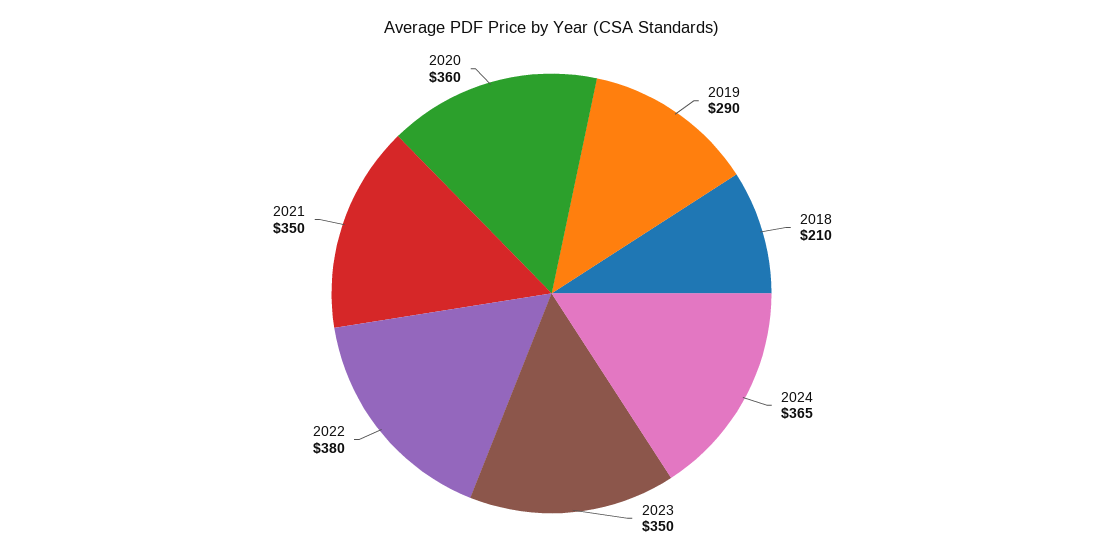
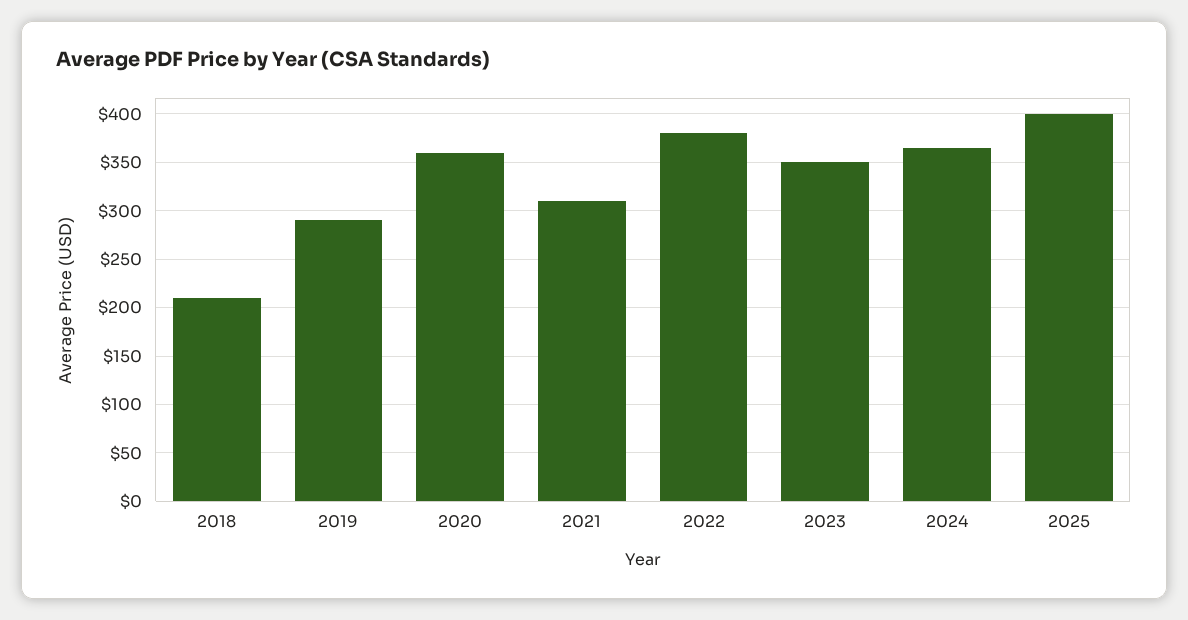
2021: 350 -> 310
2025: none -> 400

